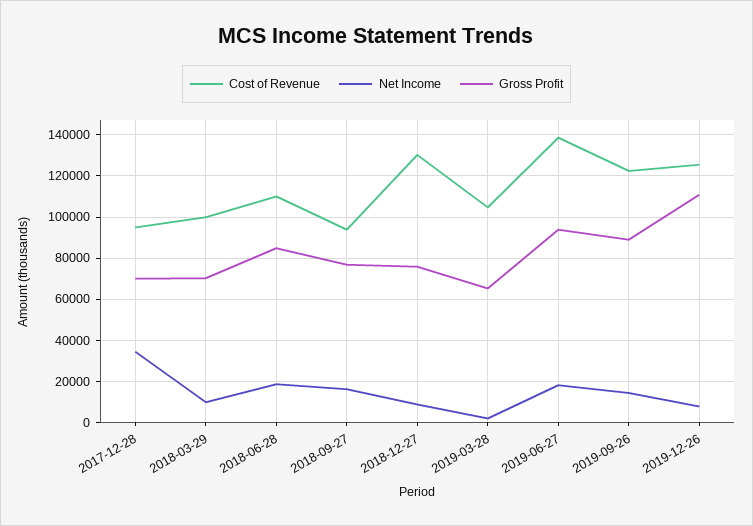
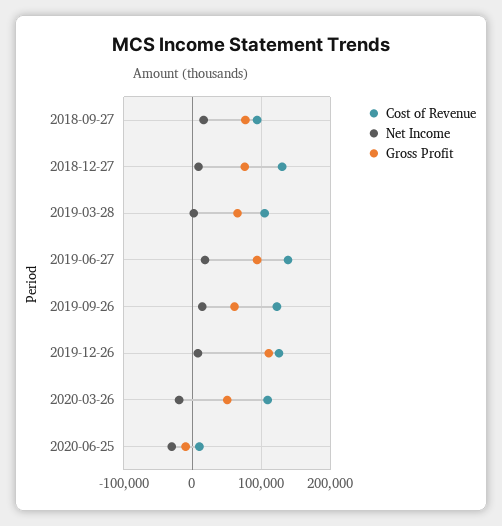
Cost of Revenue, 2017-12-28: 95000 -> none
Net Income, 2017-12-28: 35000 -> none
Gross Profit, 2017-12-28: 70000 -> none
Cost of Revenue, 2018-03-29: 100000 -> none
Net Income, 2018-03-29: 10000 -> none
Gross Profit, 2018-03-29: 70000 -> none
Cost of Revenue, 2018-06-28: 110000 -> none
Net Income, 2018-06-28: 20000 -> none
Gross Profit, 2018-06-28: 85000 -> none
Gross Profit, 2019-09-26: 90000 -> 60000
Cost of Revenue, 2020-03-26: none -> 110000
Net Income, 2020-03-26: none -> -20000
Gross Profit, 2020-03-26: none -> 50000
Cost of Revenue, 2020-06-25: none -> 10000
Net Income, 2020-06-25: none -> -30000
Gross Profit, 2020-06-25: none -> -10000

